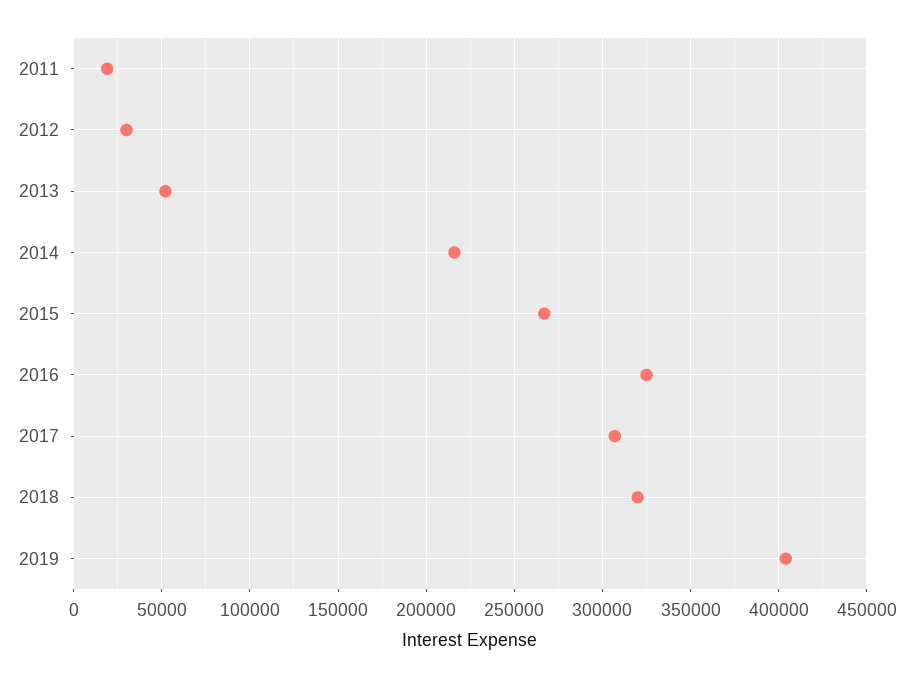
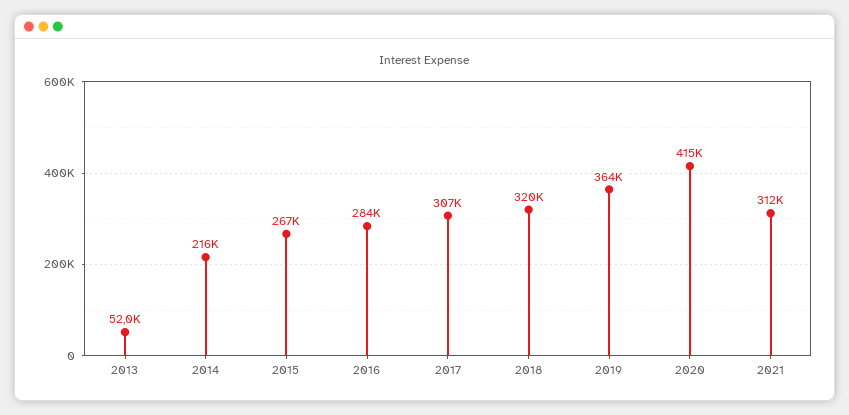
2011: 20000 -> none
2012: 30000 -> none
2016: 325000 -> 284000
2019: 405000 -> 364000
2020: none -> 415000
2021: none -> 312000

